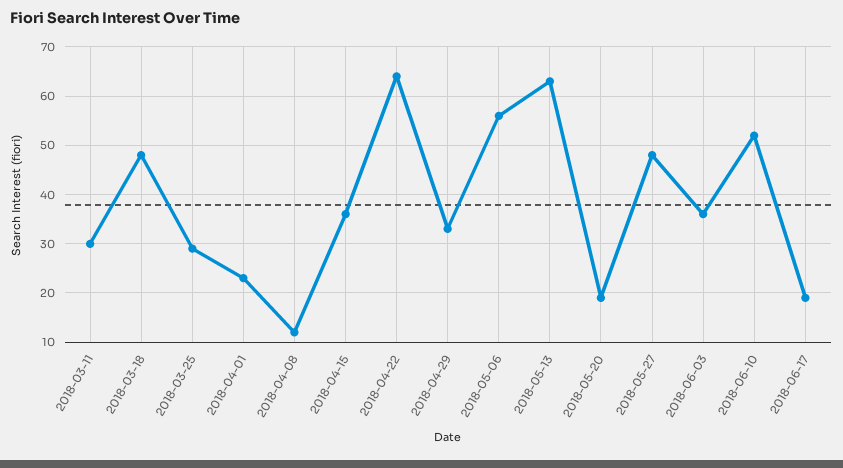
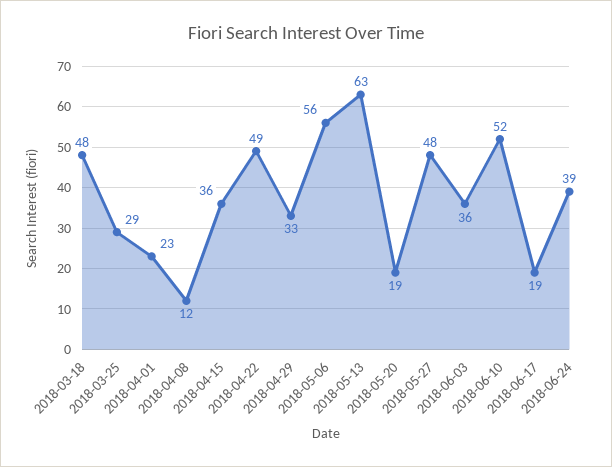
2018-03-11: 30 -> none
2018-04-22: 65 -> 49
2018-06-24: none -> 39

